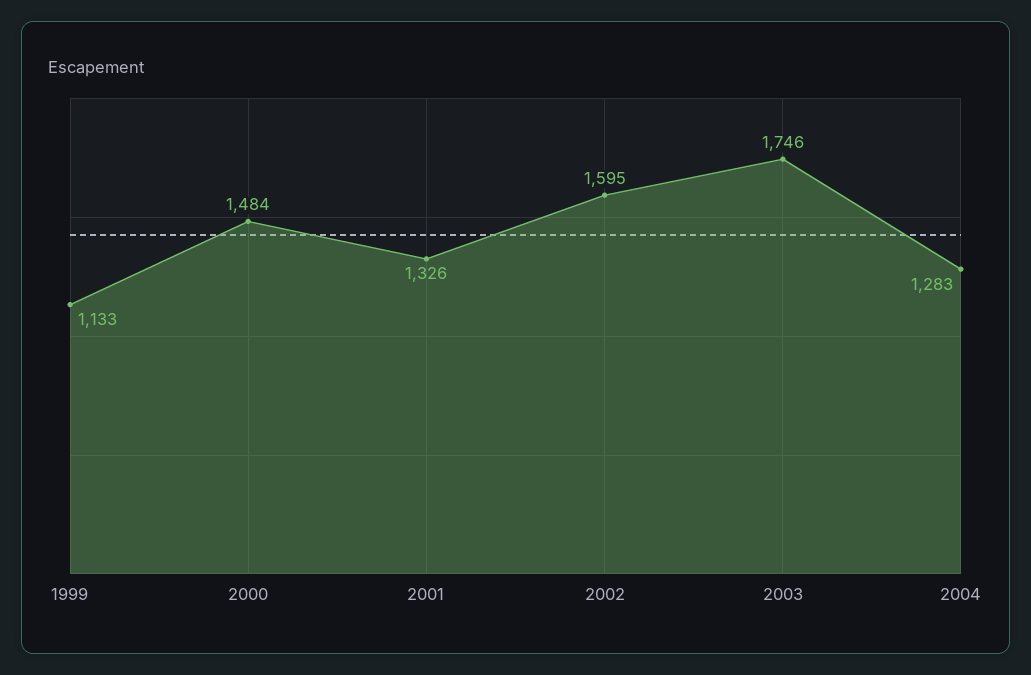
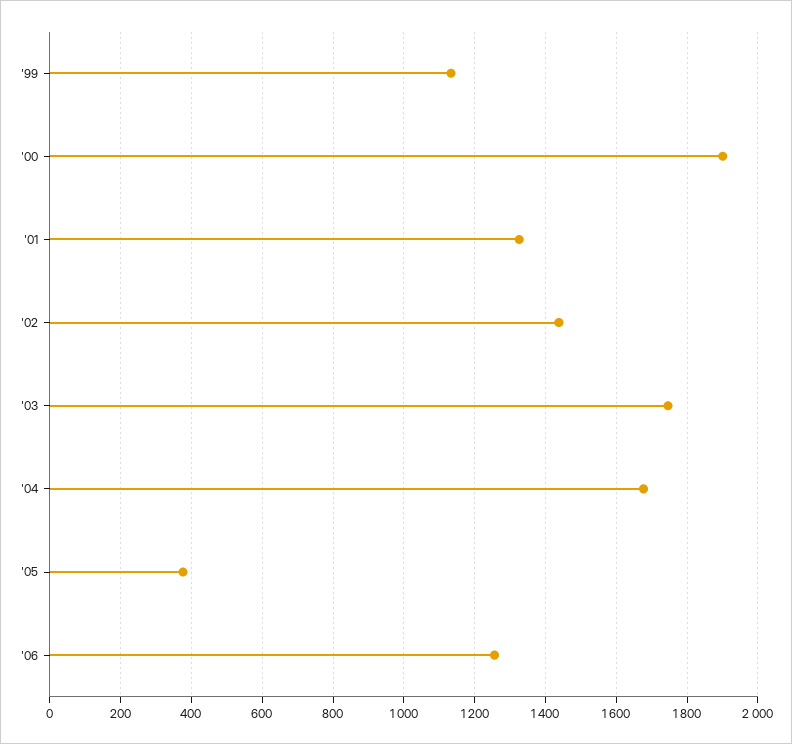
2000: 1484 -> 1900
2002: 1595 -> 1440
2004: 1283 -> 1680
'05: none -> 380
'06: none -> 1260

